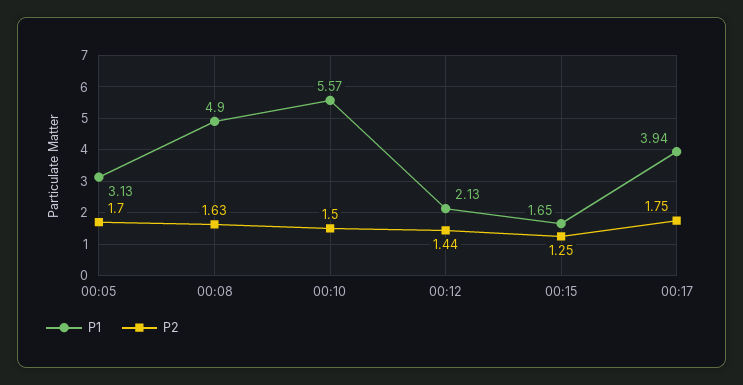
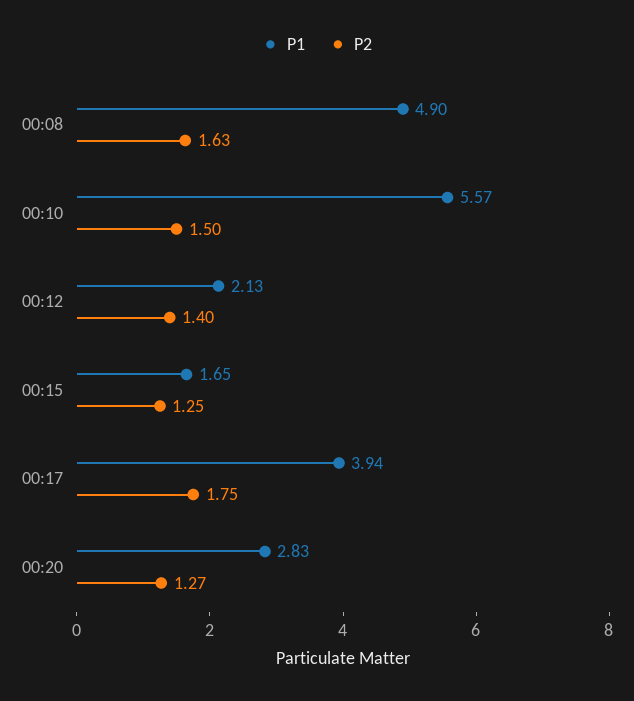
P1, 00:05: 3.13 -> none
P2, 00:05: 1.7 -> none
P2, 00:12: 1.44 -> 1.4
P1, 00:20: none -> 2.83
P2, 00:20: none -> 1.27

